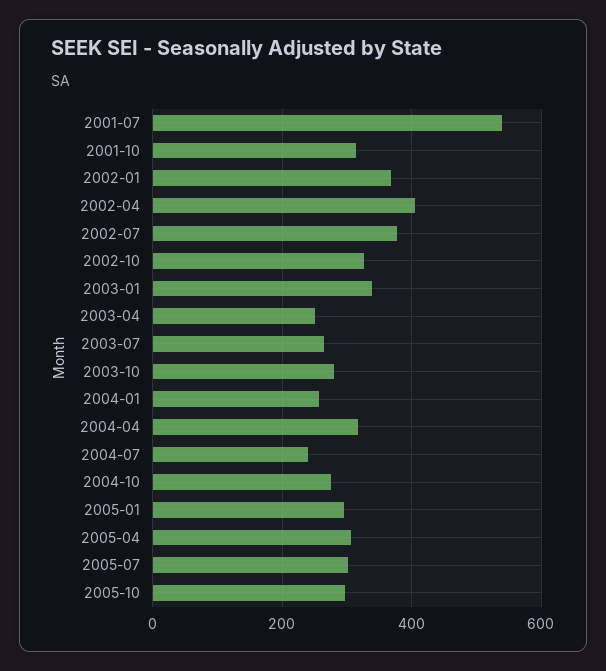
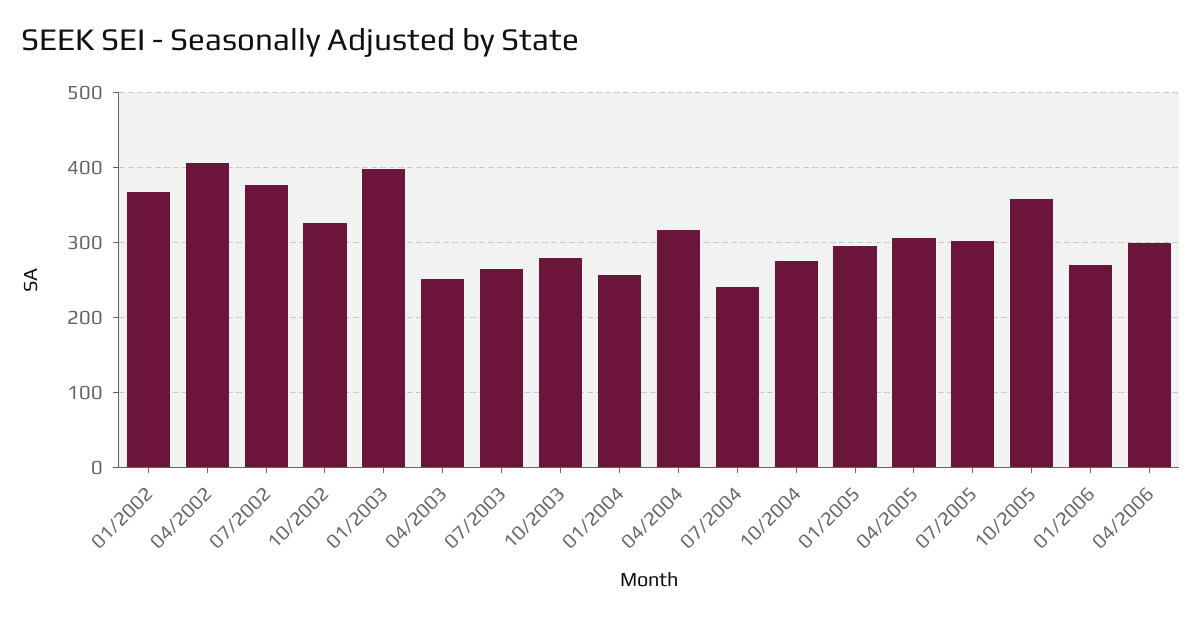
2001-07: 540 -> none
2001-10: 320 -> none
2003-01: 340 -> 400
2005-10: 300 -> 360
01/2006: none -> 270
04/2006: none -> 300

